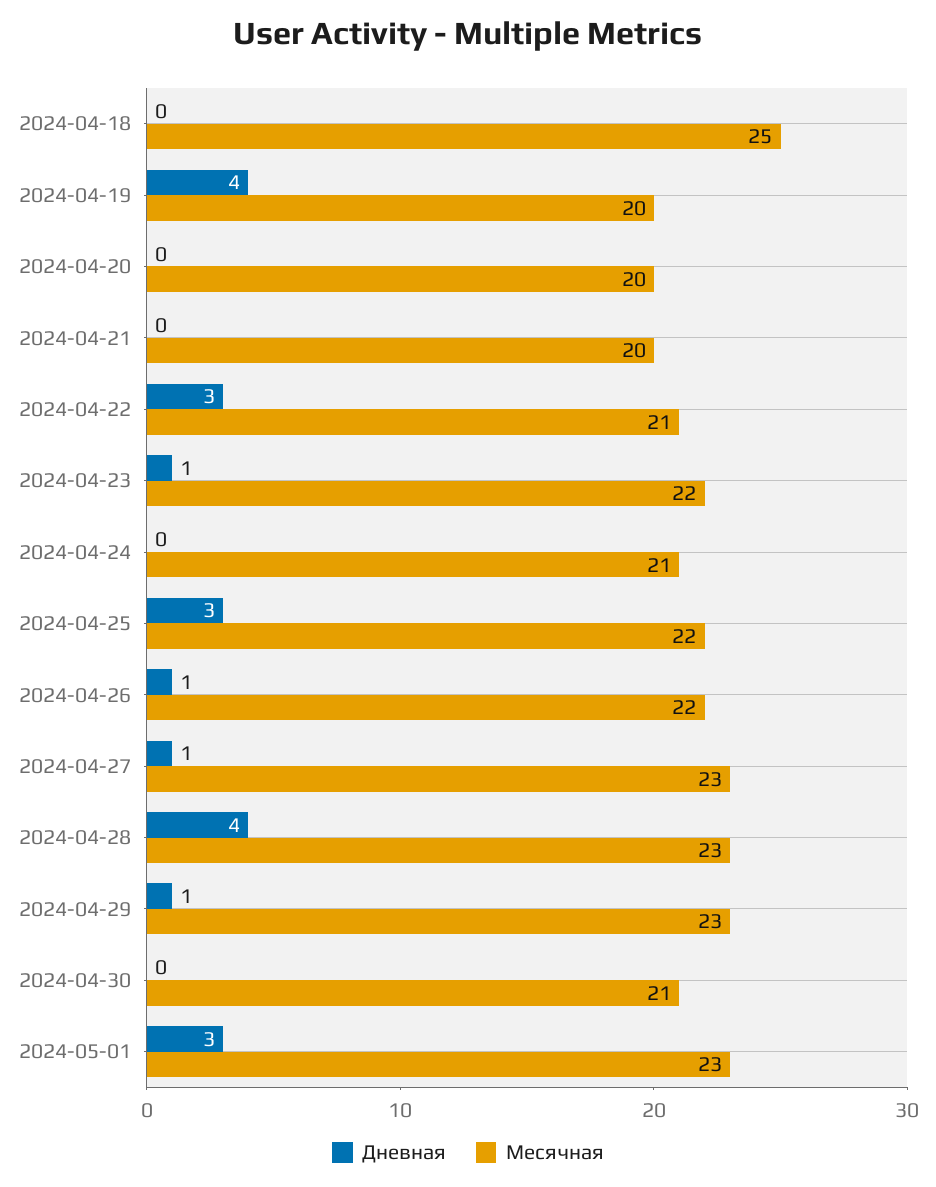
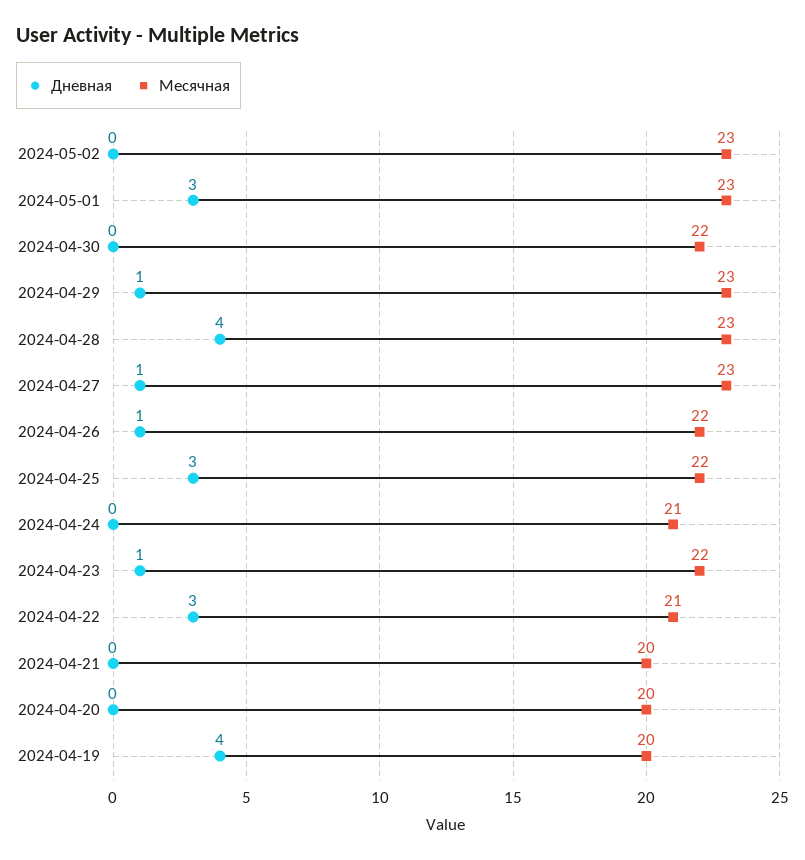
Дневная, 2024-04-18: 0 -> none
Месячная, 2024-04-18: 25 -> none
Месячная, 2024-04-30: 21 -> 22
Дневная, 2024-05-02: none -> 0
Месячная, 2024-05-02: none -> 23

